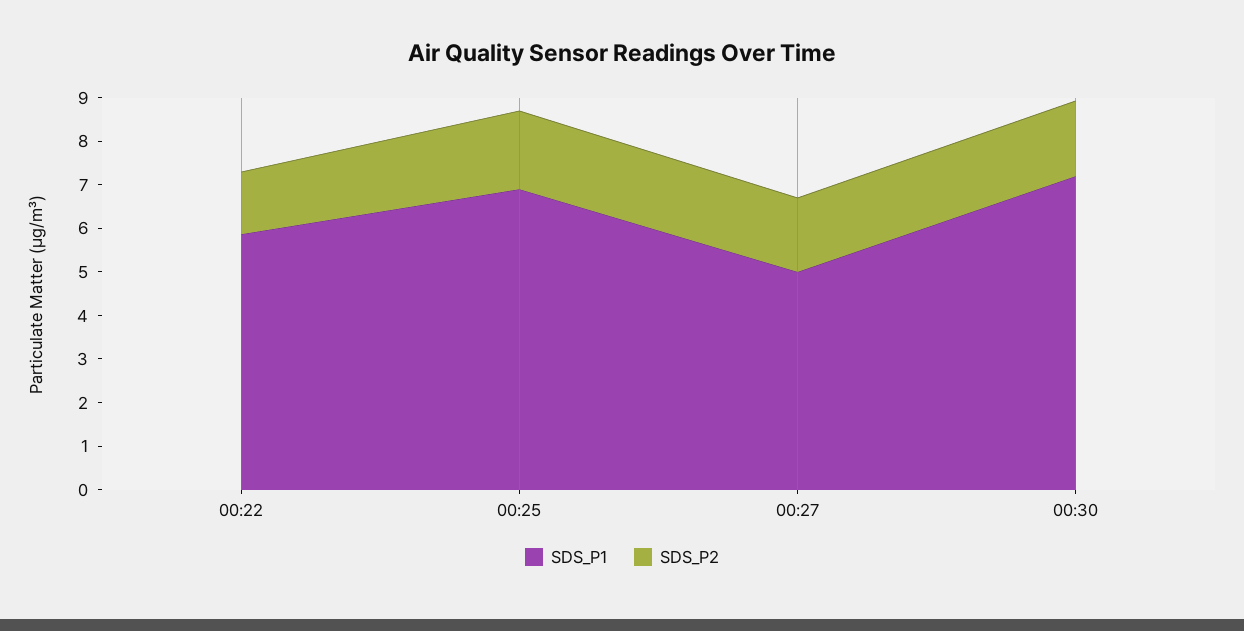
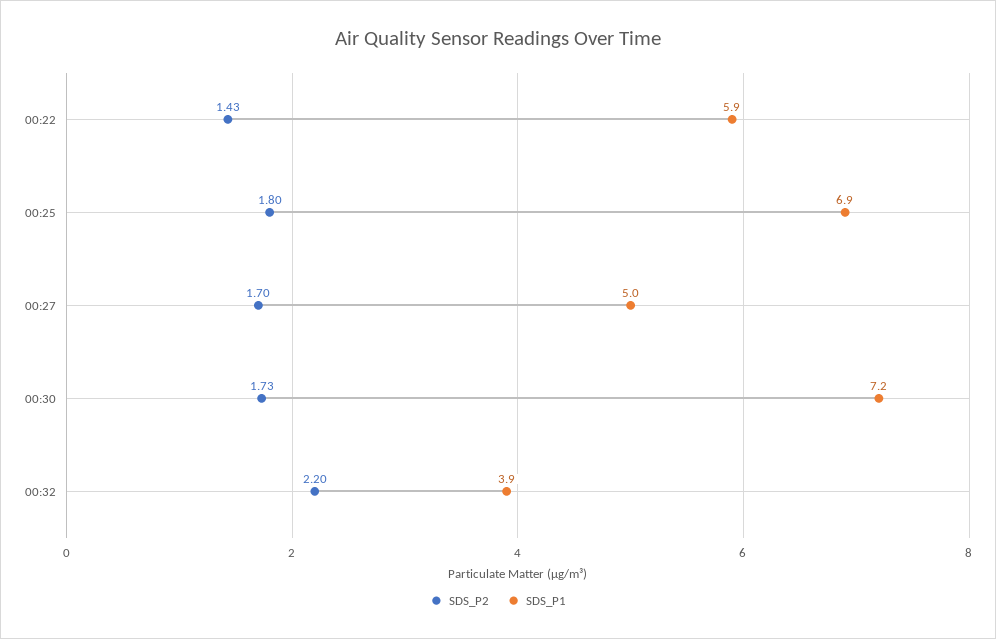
SDS_P2, 00:32: none -> 2.2
SDS_P1, 00:32: none -> 3.9

